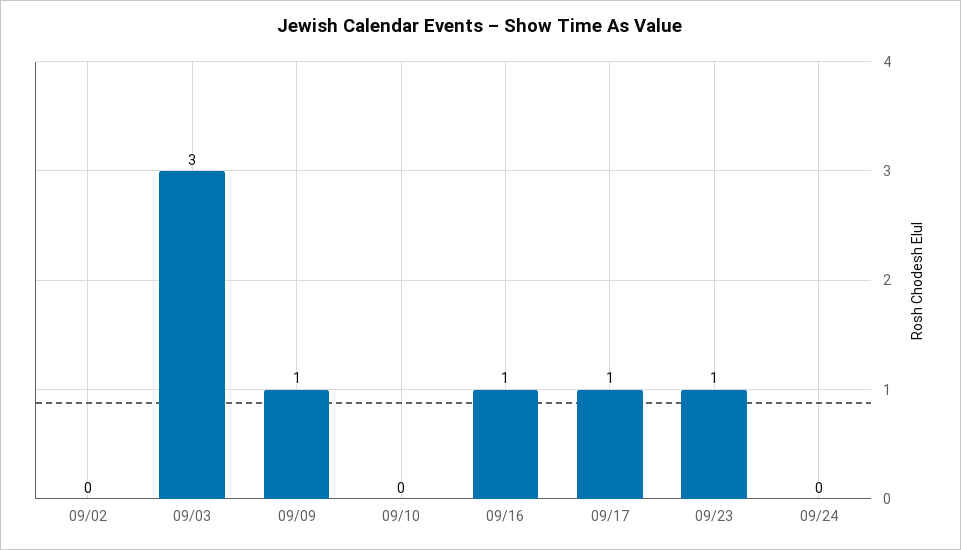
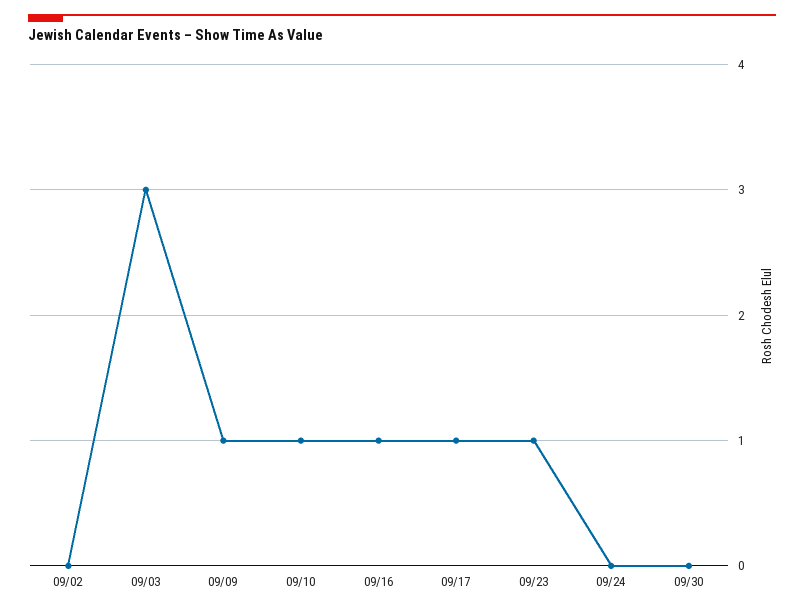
09/10: 0 -> 1
09/30: none -> 0

